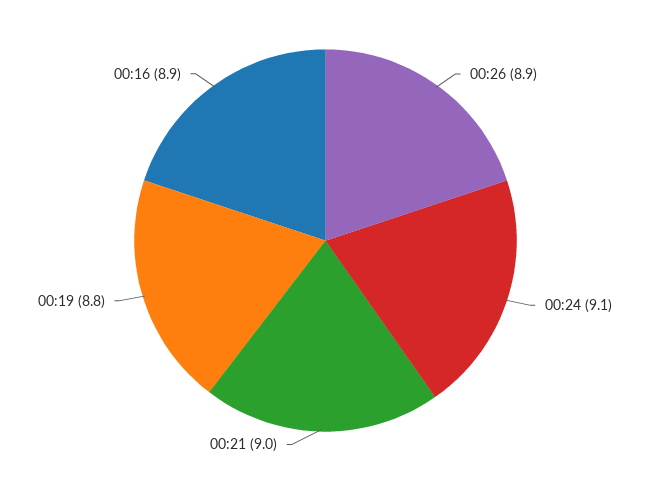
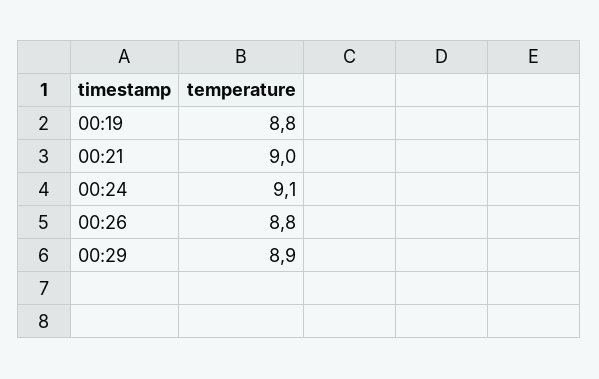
00:26: 8.9 -> 8.8
00:16: 8.9 -> none
00:29: none -> 8.9

